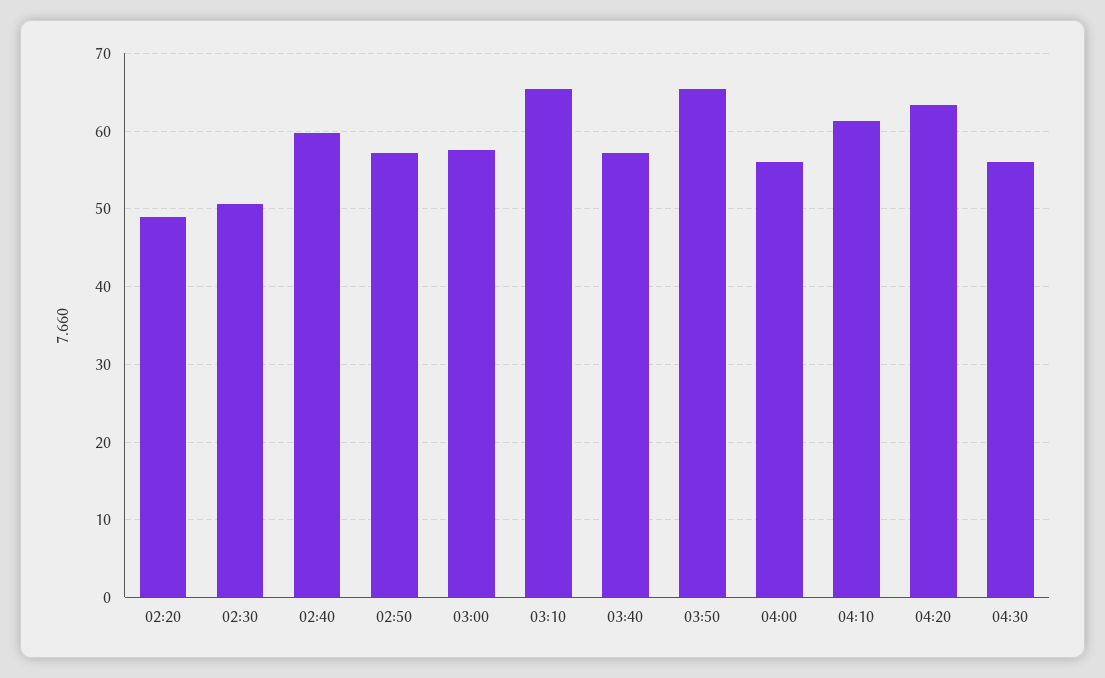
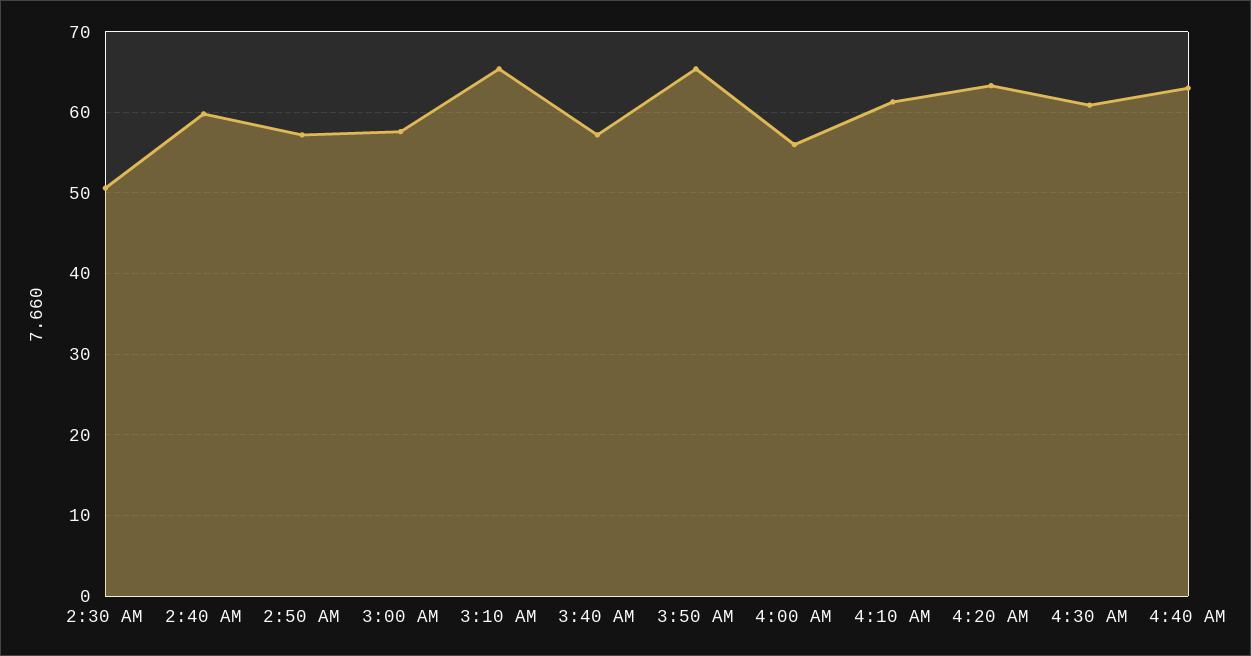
02:20: 49 -> none
04:30: 56 -> 61
4:40 AM: none -> 63

